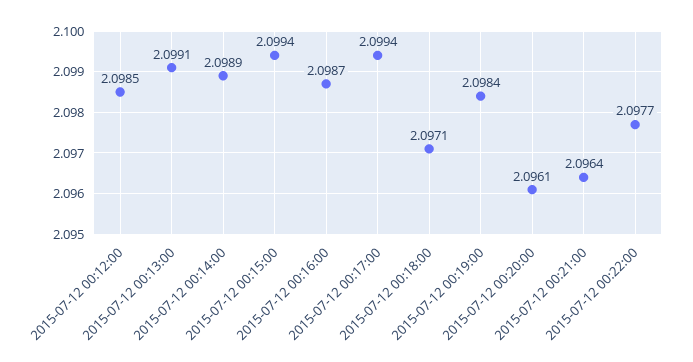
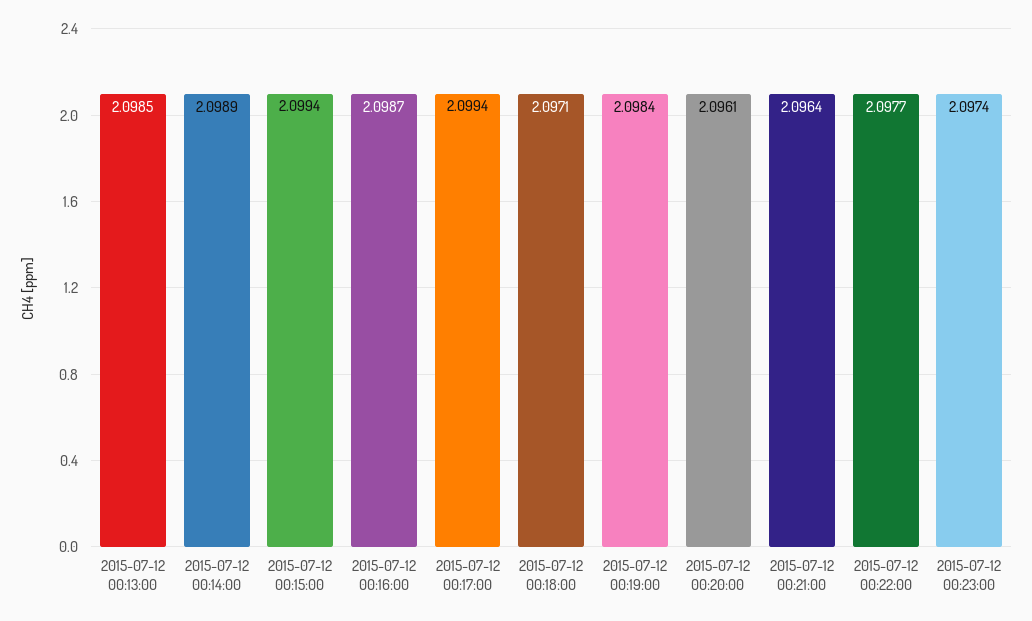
2015-07-12 00:12:00: 2.0985 -> none
2015-07-12 00:13:00: 2.0991 -> 2.0985
2015-07-12 00:23:00: none -> 2.0974

